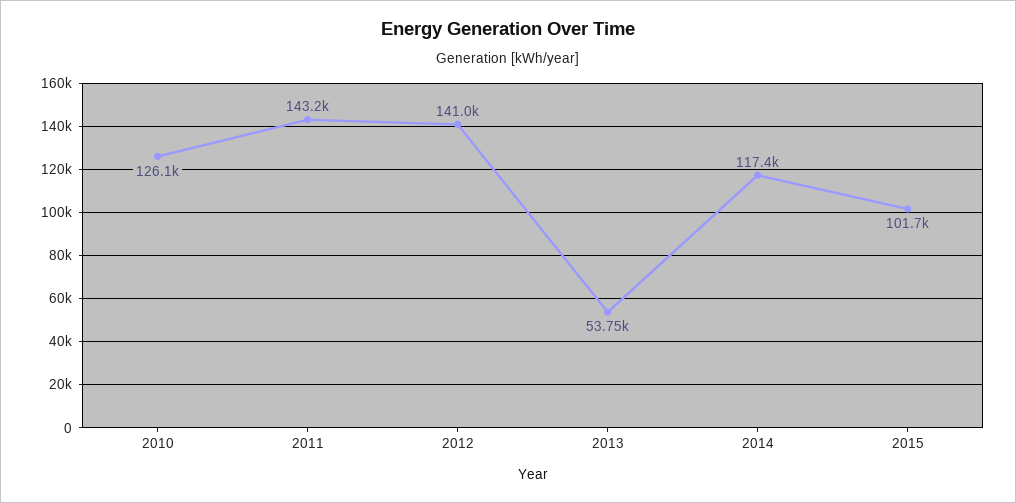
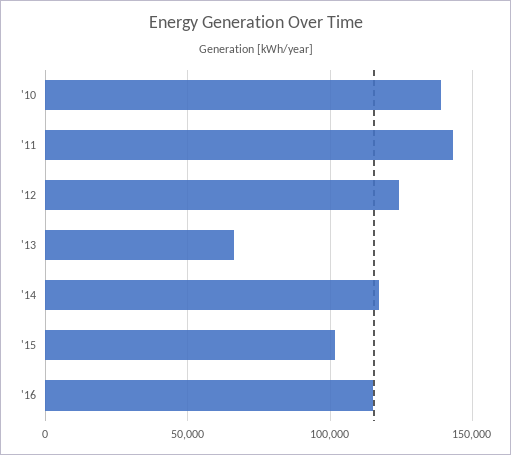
2010: 126100 -> 140000
2012: 141000 -> 125000
2013: 53750 -> 65000
'16: none -> 115000

